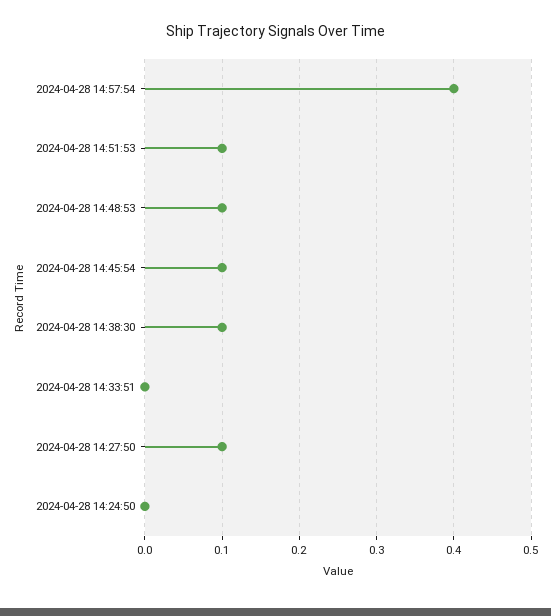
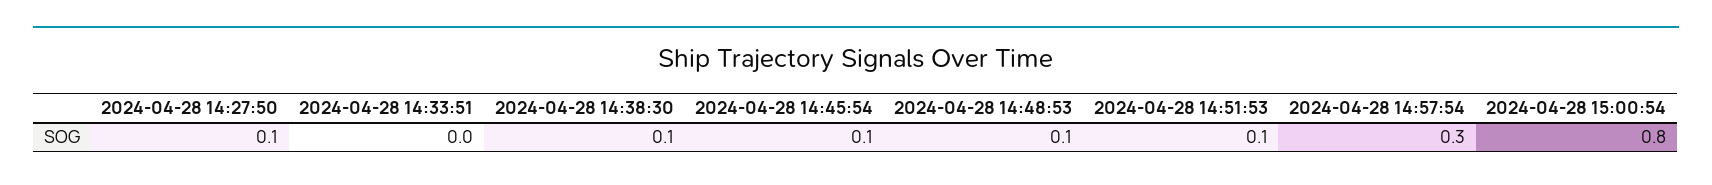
2024-04-28 14:57:54: 0.4 -> 0.3
2024-04-28 14:24:50: 0 -> none
2024-04-28 15:00:54: none -> 0.8

